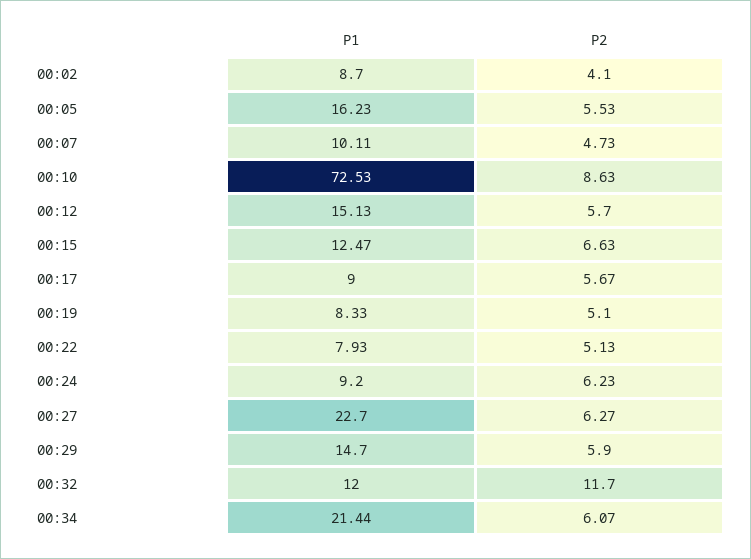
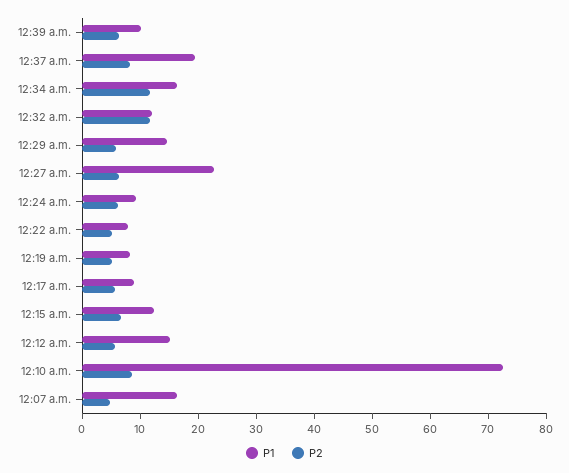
P1, 00:02: 8.7 -> none
P2, 00:02: 4.1 -> none
P1, 00:05: 16.23 -> none
P2, 00:05: 5.53 -> none
P1, 00:07: 10.11 -> 16
P1, 00:34: 21.44 -> 16
P2, 00:34: 6.07 -> 12
P1, 12:39 a.m.: none -> 10
P2, 12:39 a.m.: none -> 6
P1, 12:37 a.m.: none -> 20
P2, 12:37 a.m.: none -> 8

